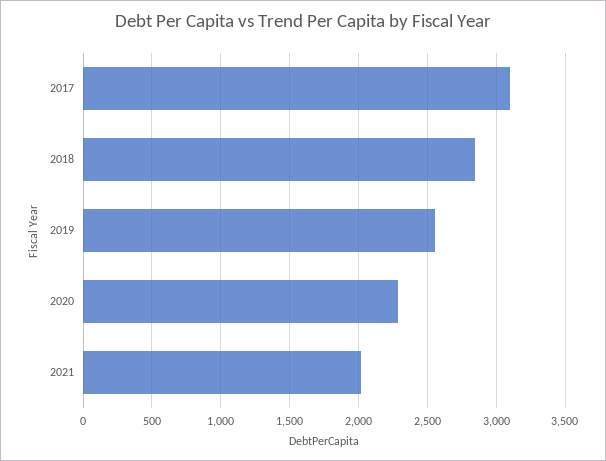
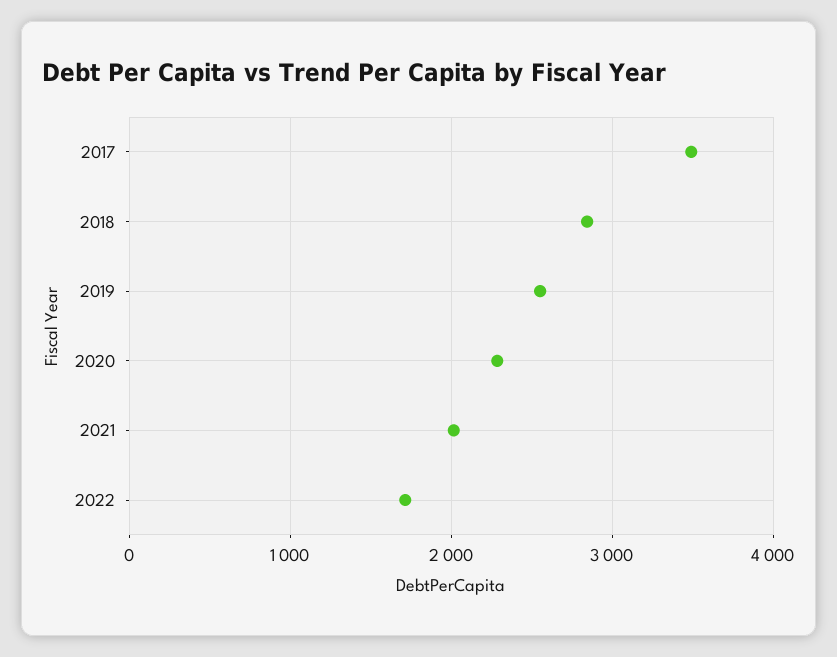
2017: 3100 -> 3500
2022: none -> 1700

